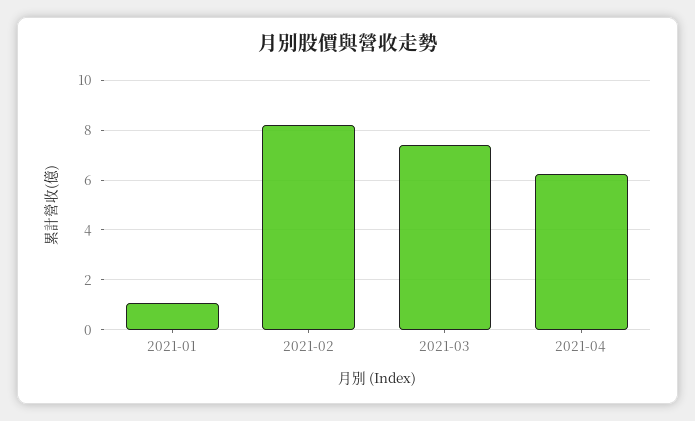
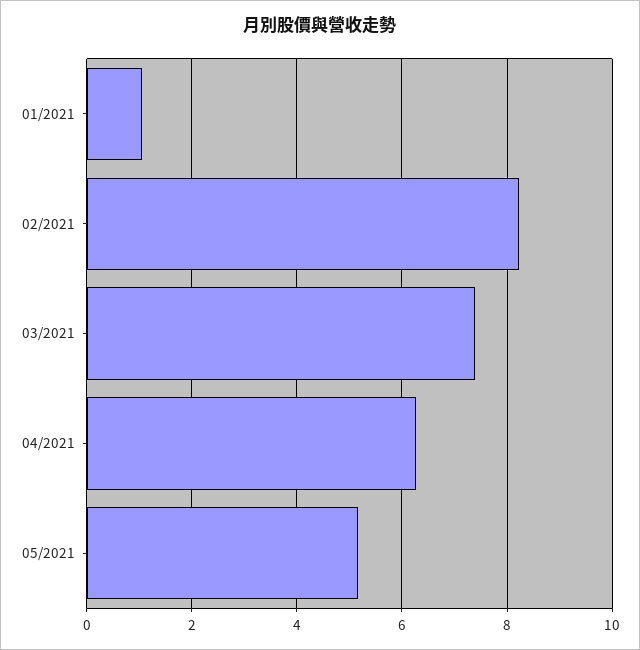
05/2021: none -> 5.2

